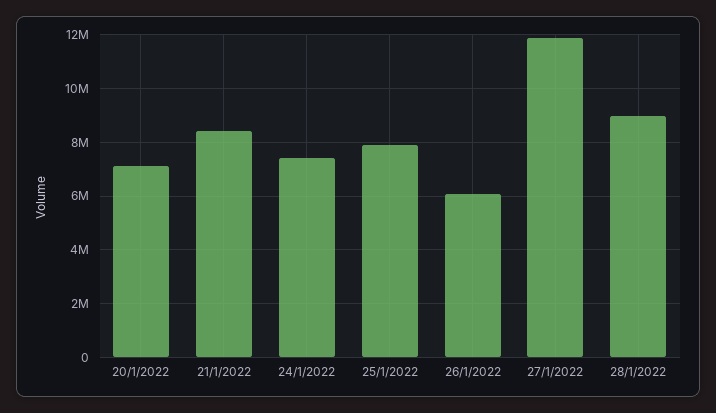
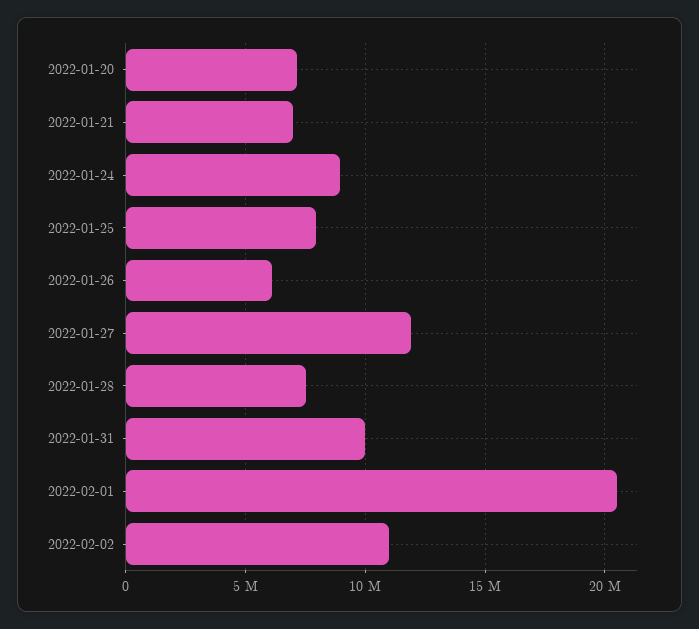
21/1/2022: 8500000 -> 7000000
24/1/2022: 7500000 -> 9000000
28/1/2022: 9000000 -> 7500000
2022-01-31: none -> 10000000
2022-02-01: none -> 20500000
2022-02-02: none -> 11000000

